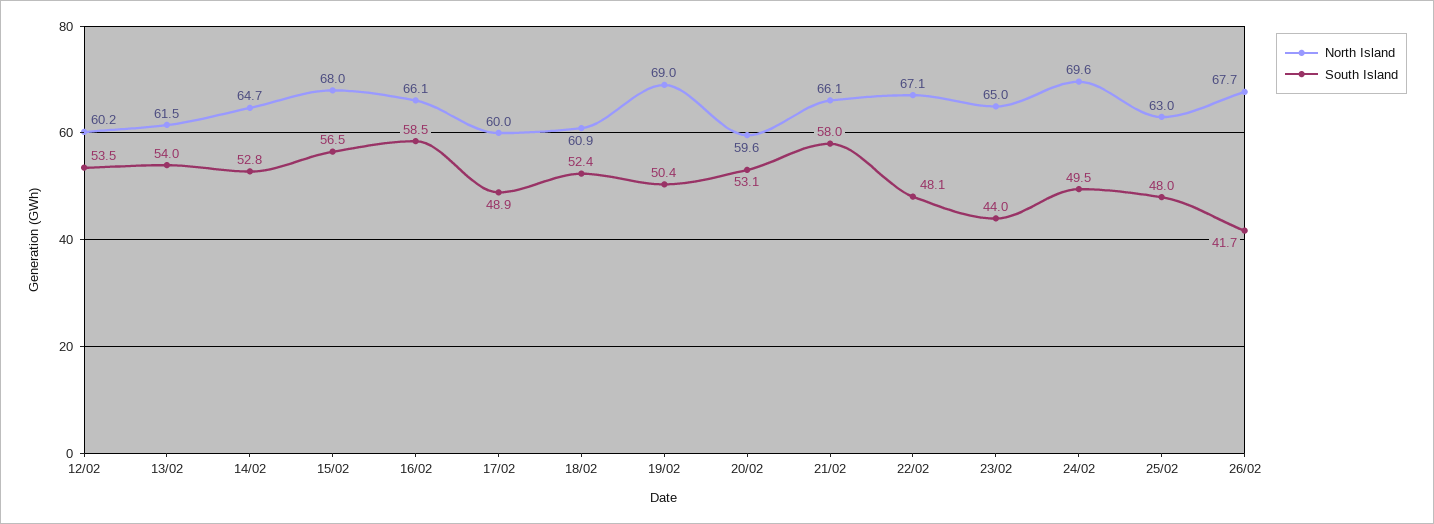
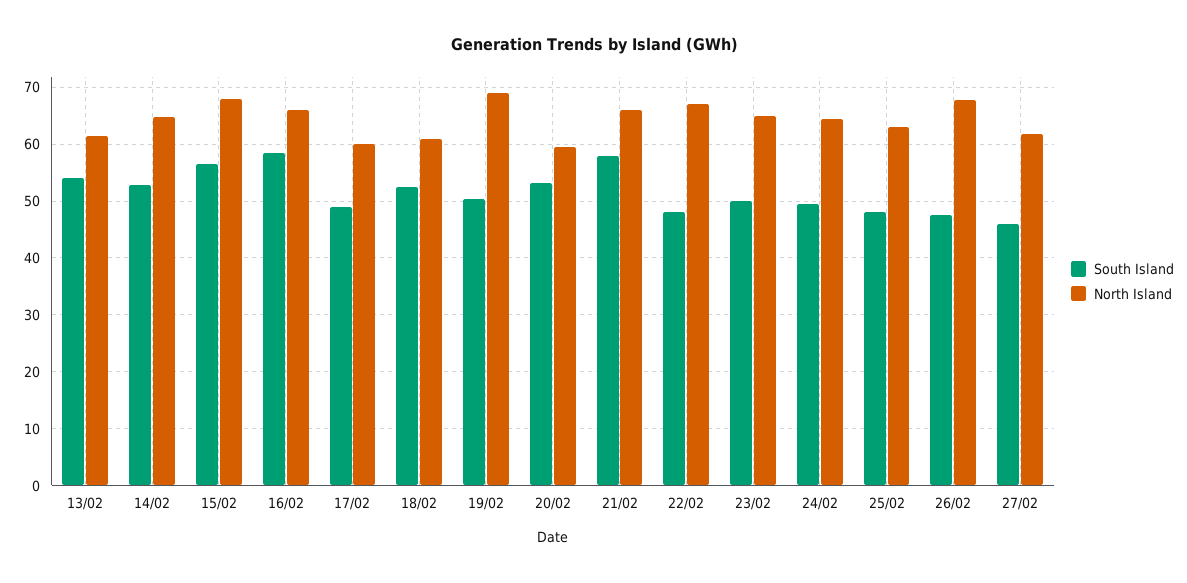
North Island, 12/02: 60.2 -> none
South Island, 12/02: 53.5 -> none
South Island, 23/02: 44 -> 50
North Island, 24/02: 69.6 -> 64
South Island, 26/02: 41.7 -> 48
South Island, 27/02: none -> 46
North Island, 27/02: none -> 62

